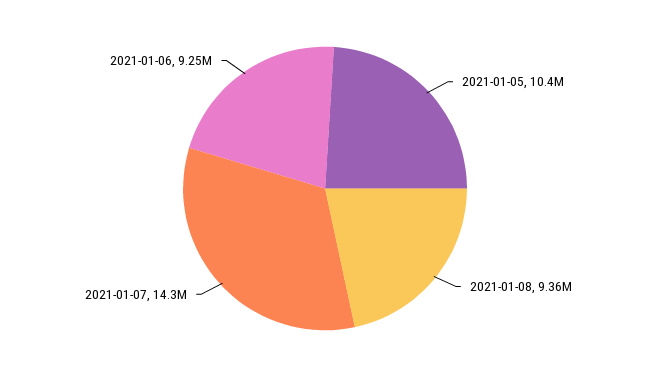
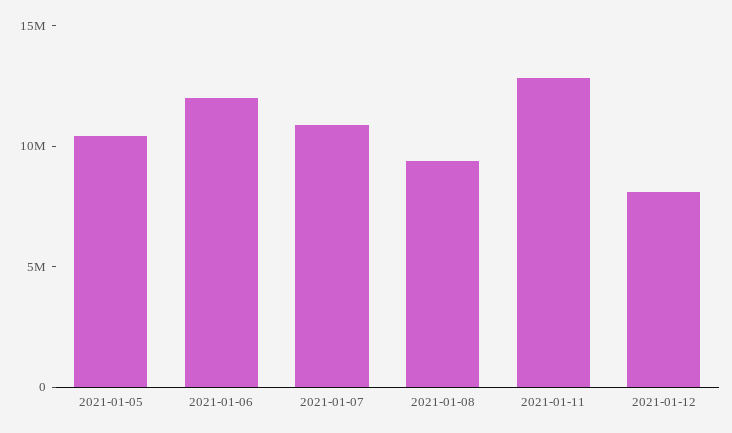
2021-01-07: 14300000 -> 11000000
2021-01-06: 9250000 -> 12000000
2021-01-11: none -> 13000000
2021-01-12: none -> 8000000

